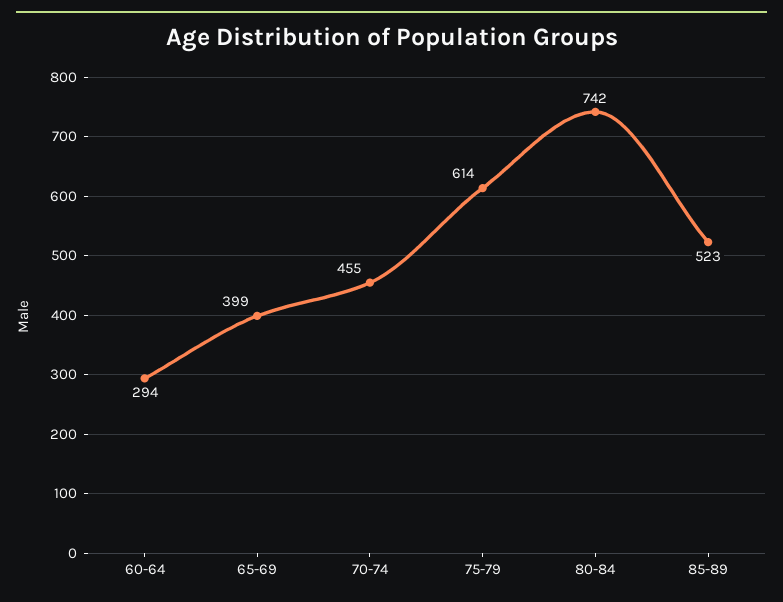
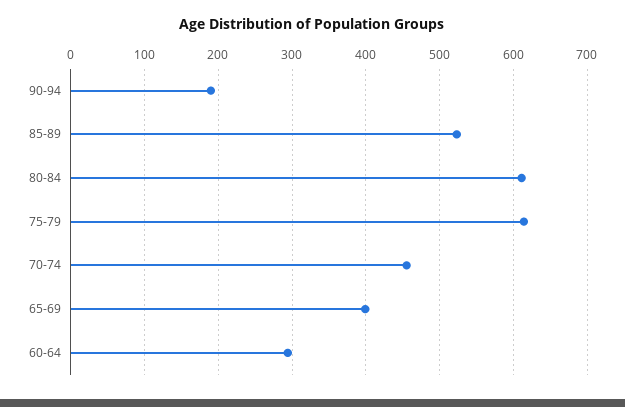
80-84: 742 -> 610
90-94: none -> 190

